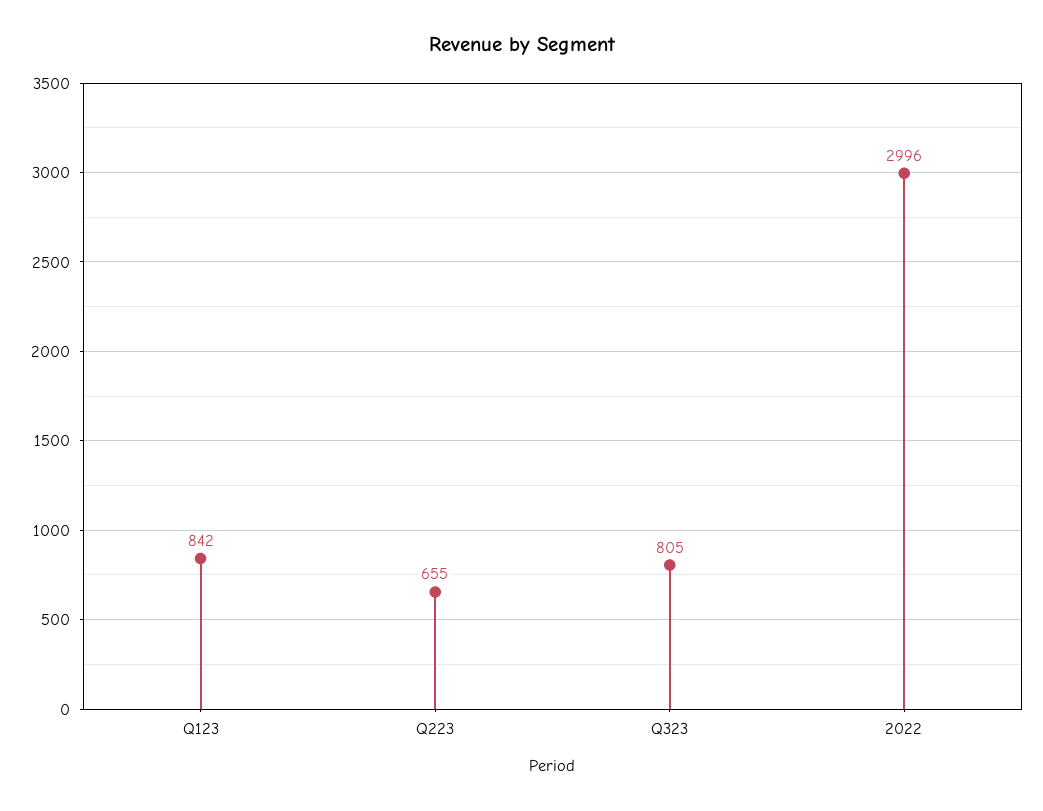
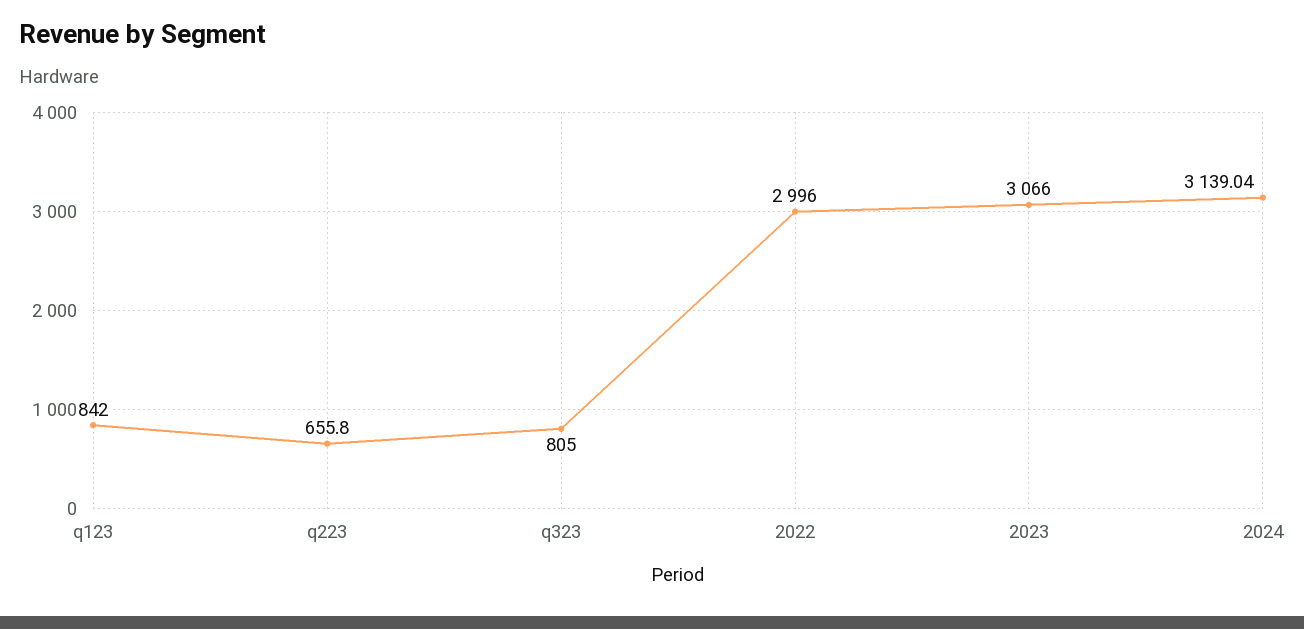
Q223: 655 -> 655.8
2023: none -> 3066
2024: none -> 3139.04

